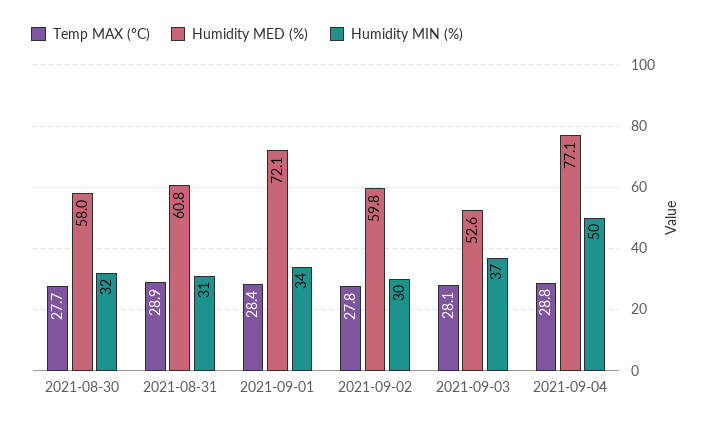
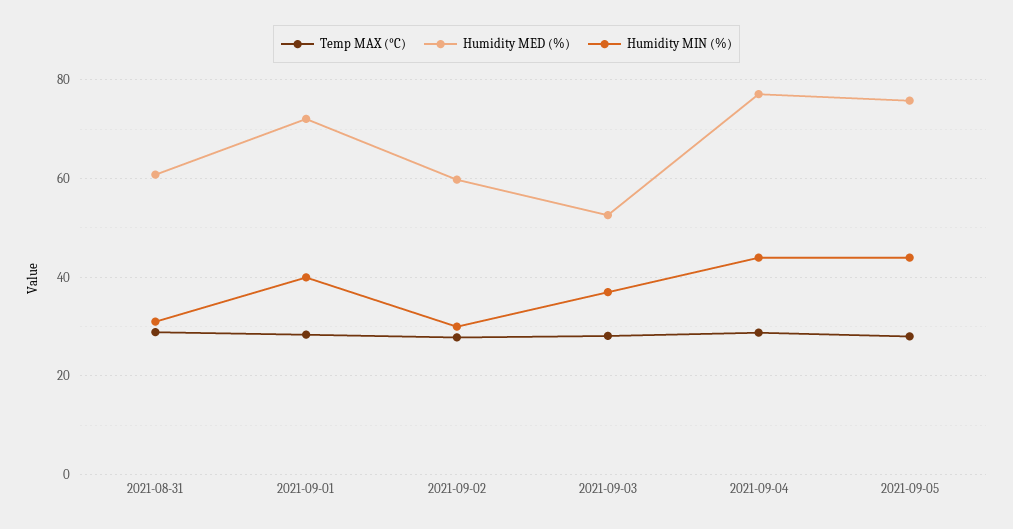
Temp MAX (°C), 2021-08-30: 27.7 -> none
Humidity MED (%), 2021-08-30: 58 -> none
Humidity MIN (%), 2021-08-30: 32 -> none
Humidity MIN (%), 2021-09-01: 34 -> 40
Humidity MIN (%), 2021-09-04: 50 -> 44
Temp MAX (°C), 2021-09-05: none -> 28
Humidity MED (%), 2021-09-05: none -> 76
Humidity MIN (%), 2021-09-05: none -> 44

